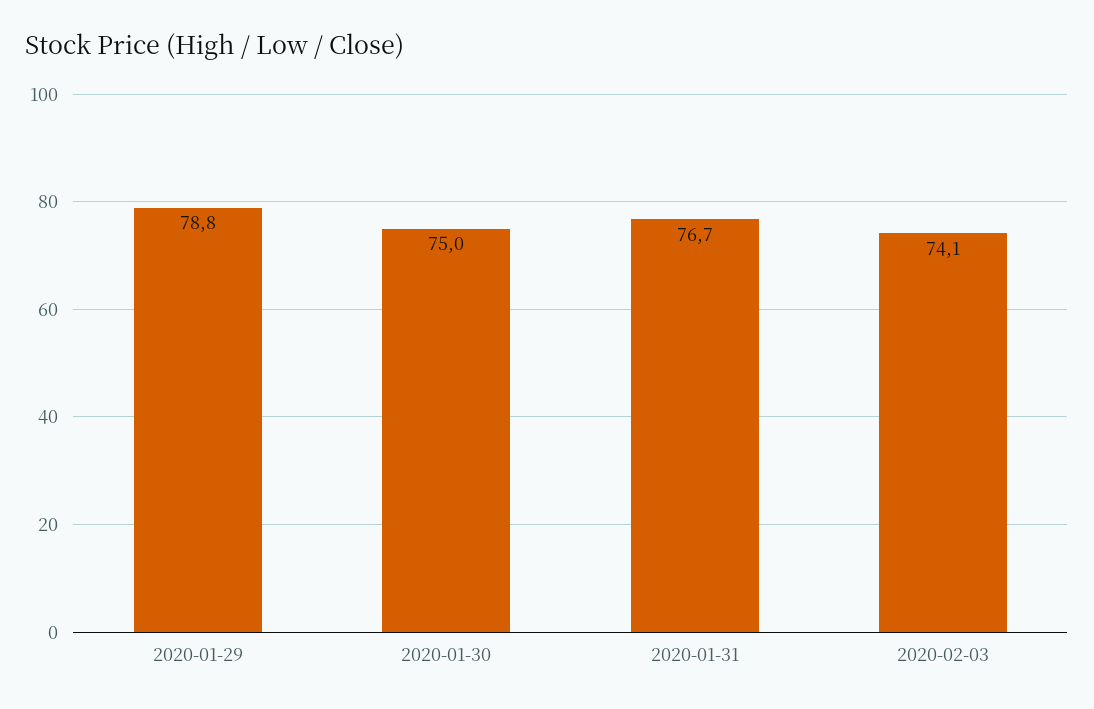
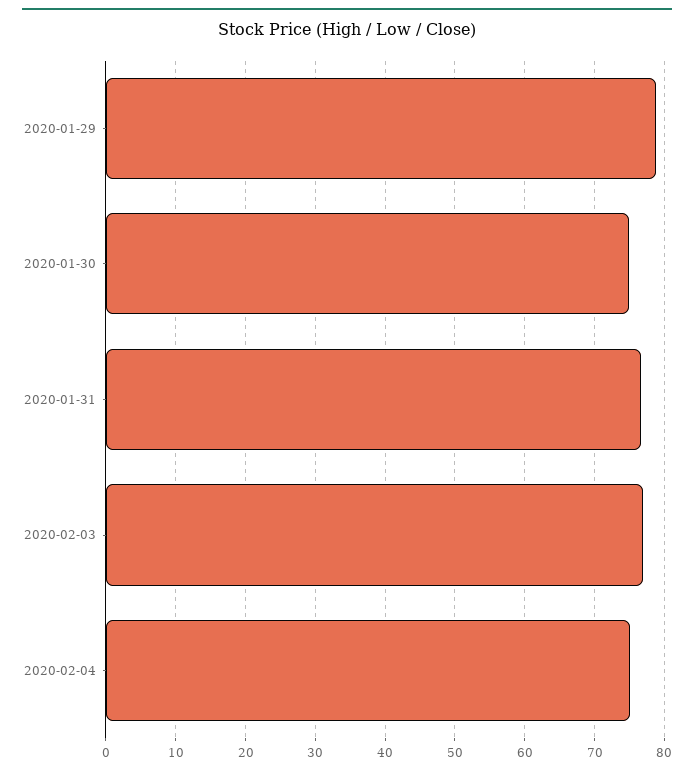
2020-02-03: 74.1 -> 77
2020-02-04: none -> 75

